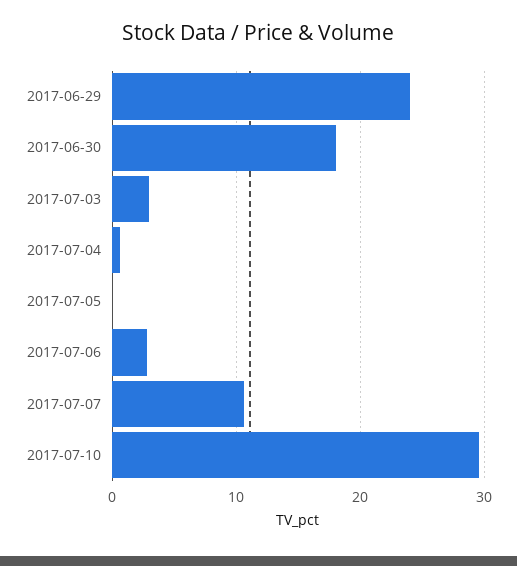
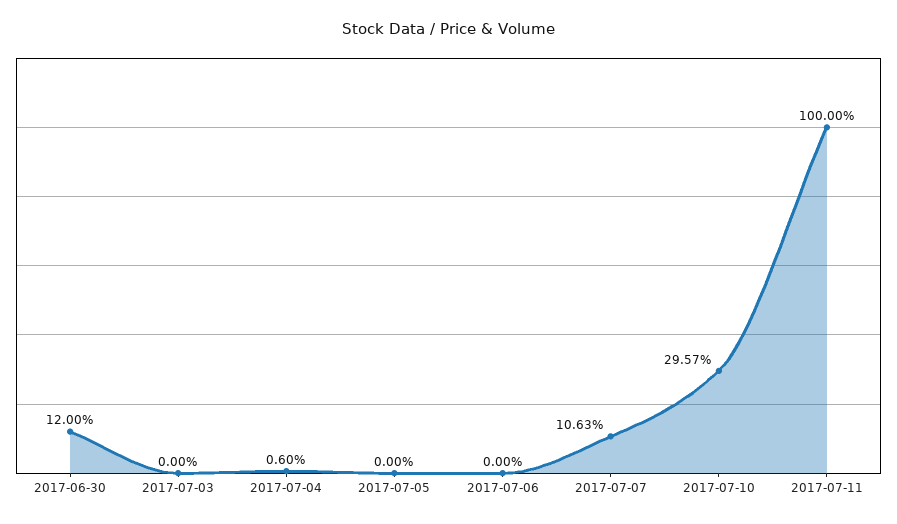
2017-06-29: 24 -> none
2017-06-30: 18 -> 12
2017-07-03: 3 -> 0
2017-07-06: 3 -> 0
2017-07-11: none -> 100

